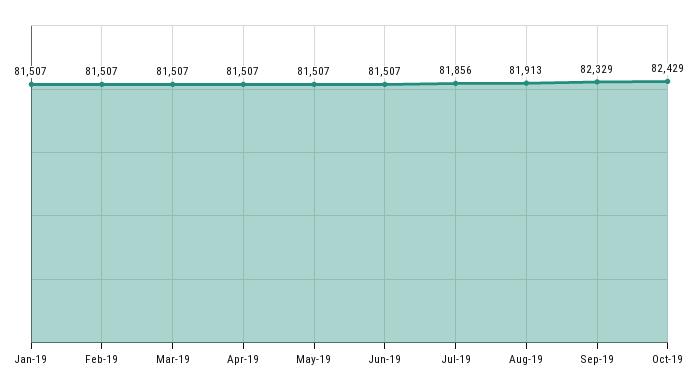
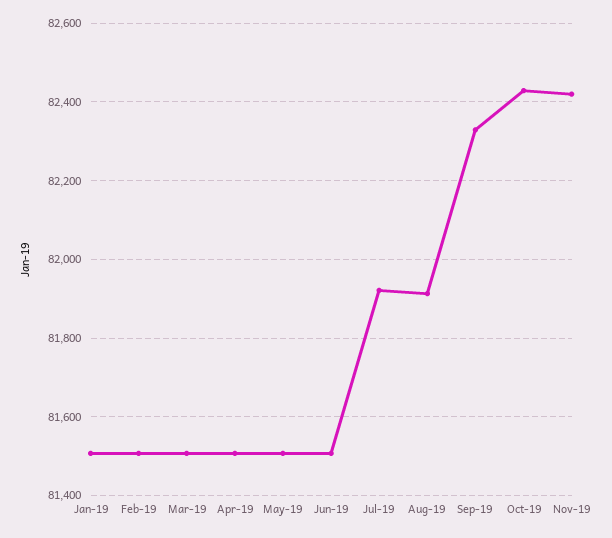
Jul-19: 81856 -> 81920
Nov-19: none -> 82420

